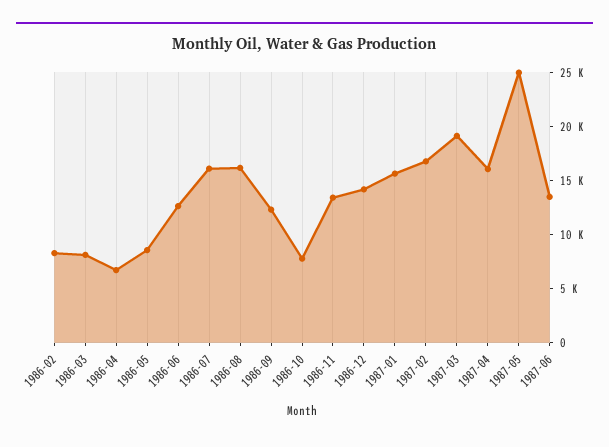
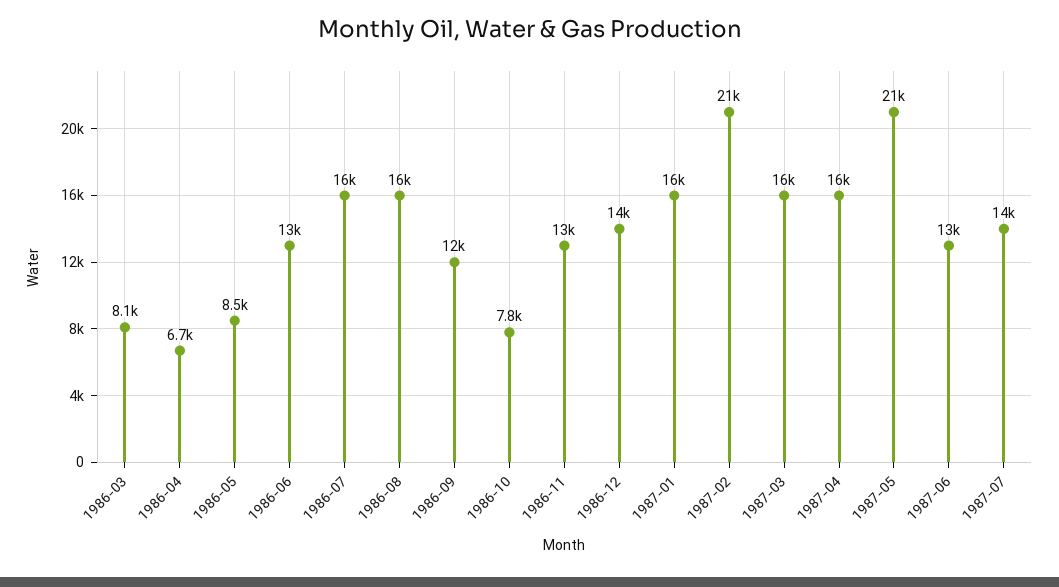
1986-02: 8000 -> none
1987-02: 17000 -> 21000
1987-03: 19000 -> 16000
1987-05: 25000 -> 21000
1987-07: none -> 14000

